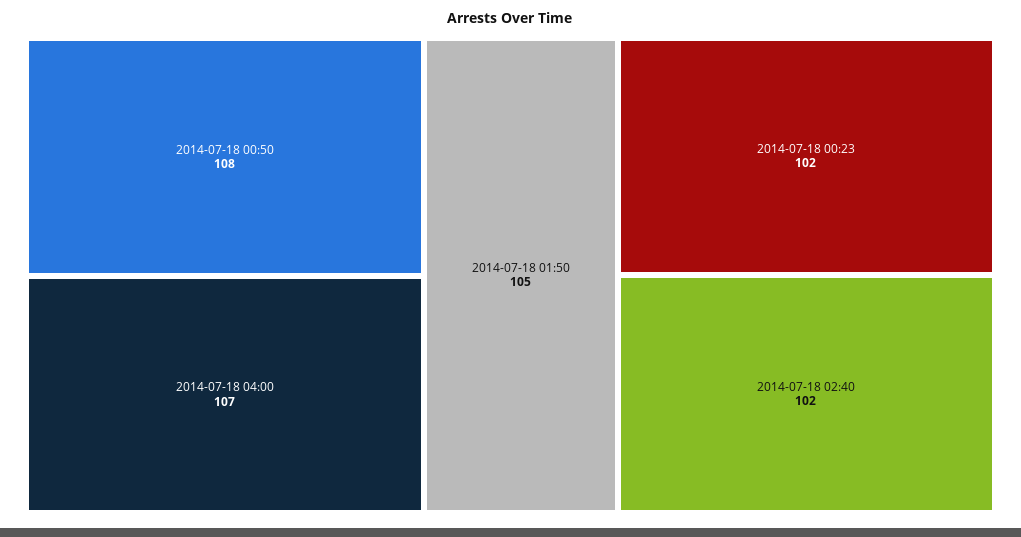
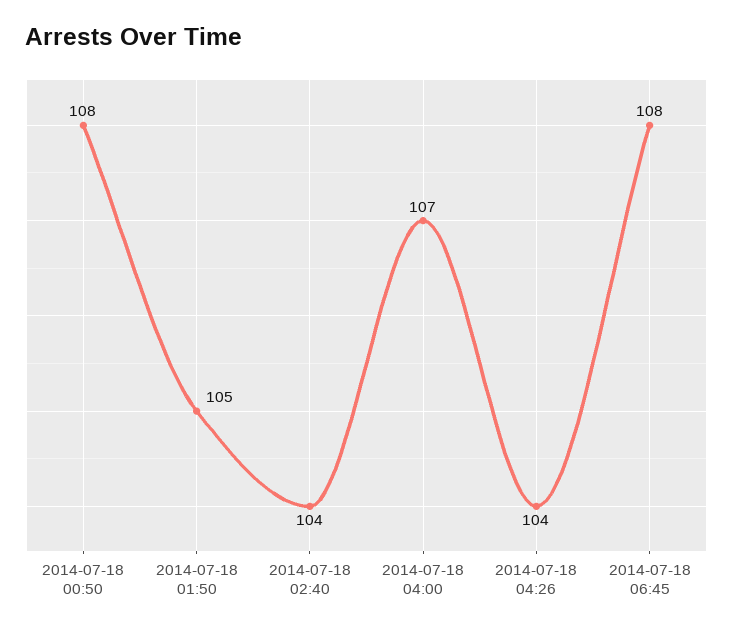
2014-07-18 00:23: 102 -> none
2014-07-18 02:40: 102 -> 104
2014-07-18 04:26: none -> 104
2014-07-18 06:45: none -> 108

